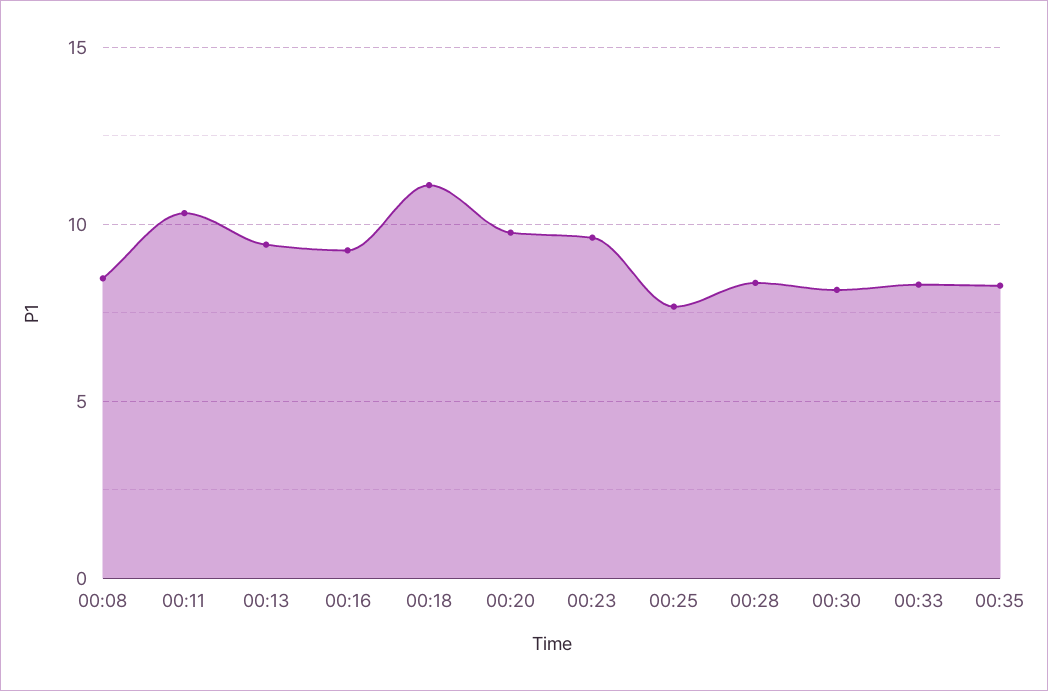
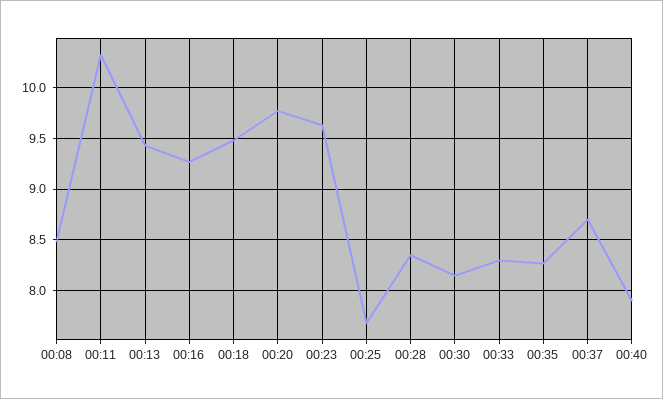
00:18: 11 -> 9.5
00:37: none -> 8.7
00:40: none -> 7.9

